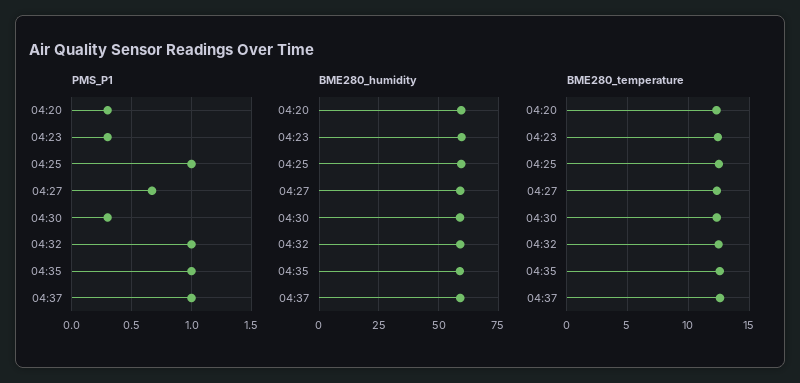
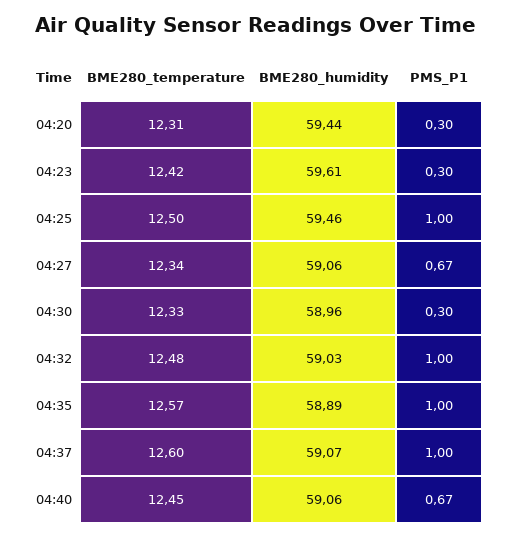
BME280_temperature, 04:40: none -> 12.45
BME280_humidity, 04:40: none -> 59.06
PMS_P1, 04:40: none -> 0.67

